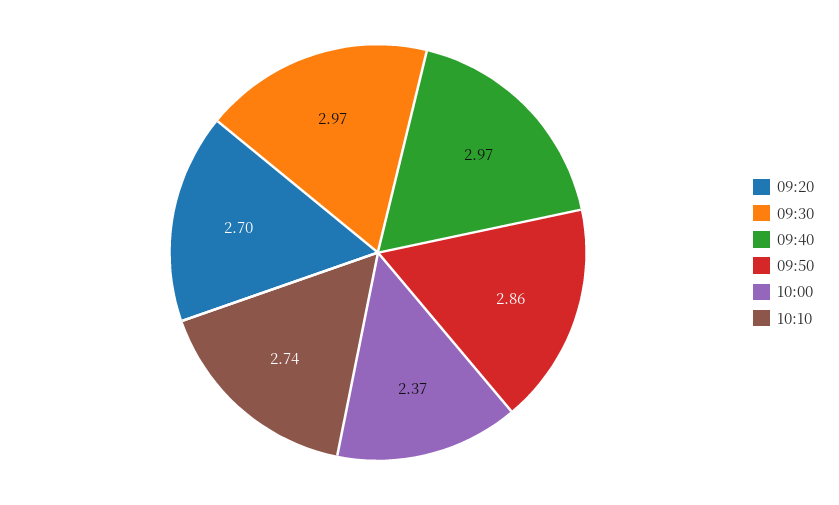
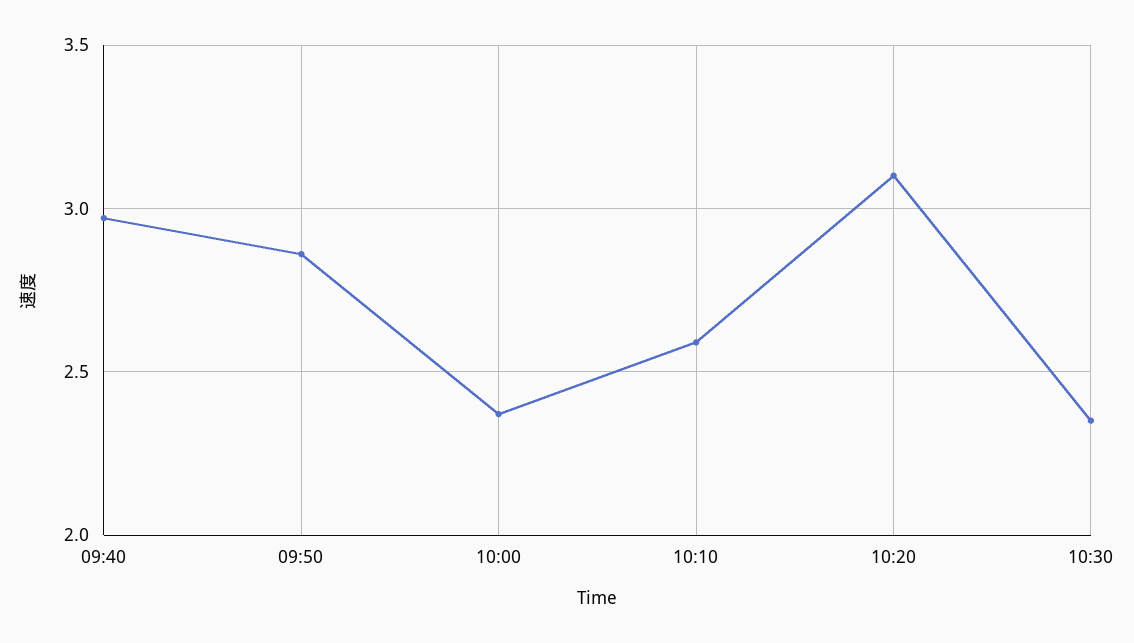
09:20: 2.7 -> none
09:30: 2.97 -> none
10:10: 2.74 -> 2.6
10:20: none -> 3.1
10:30: none -> 2.35

